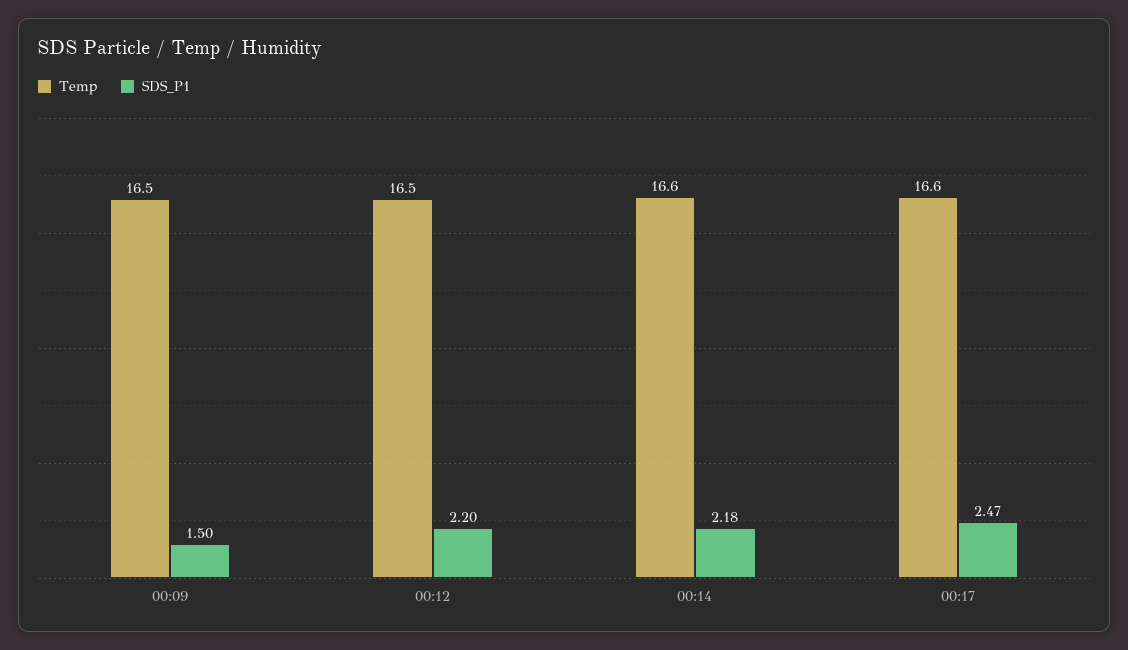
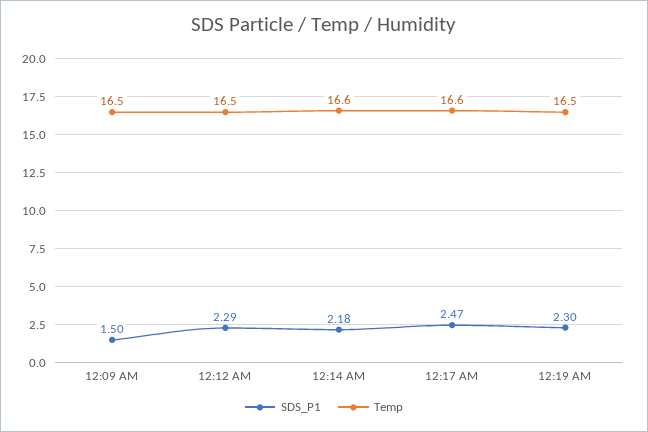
SDS_P1, 00:12: 2.2 -> 2.29
SDS_P1, 12:19 AM: none -> 2.3
Temp, 12:19 AM: none -> 16.5

